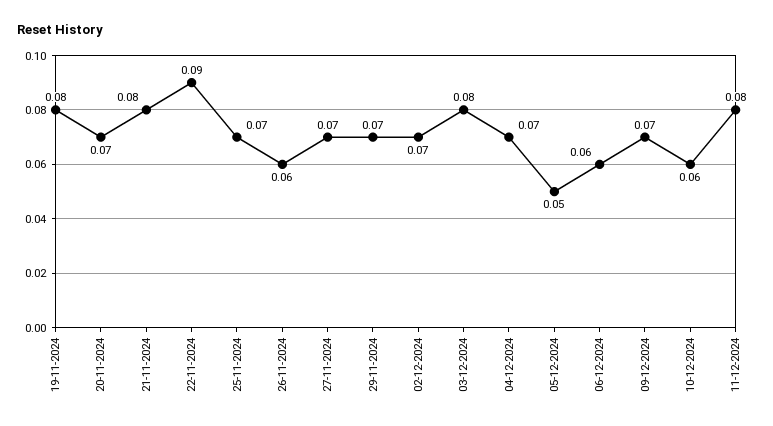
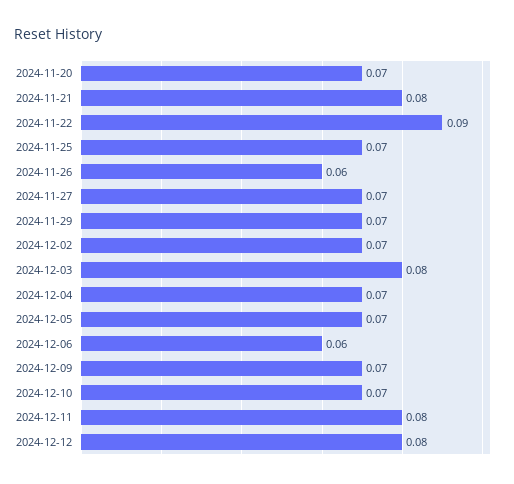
19-11-2024: 0.08 -> none
05-12-2024: 0.05 -> 0.07
10-12-2024: 0.06 -> 0.07
2024-12-12: none -> 0.08

